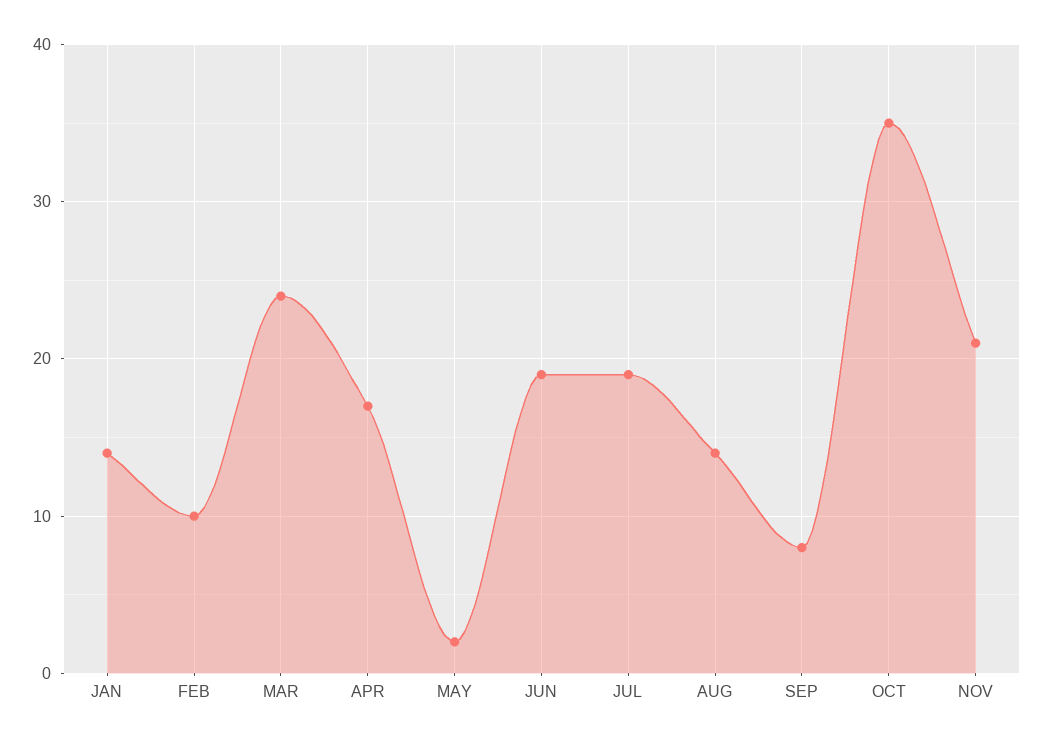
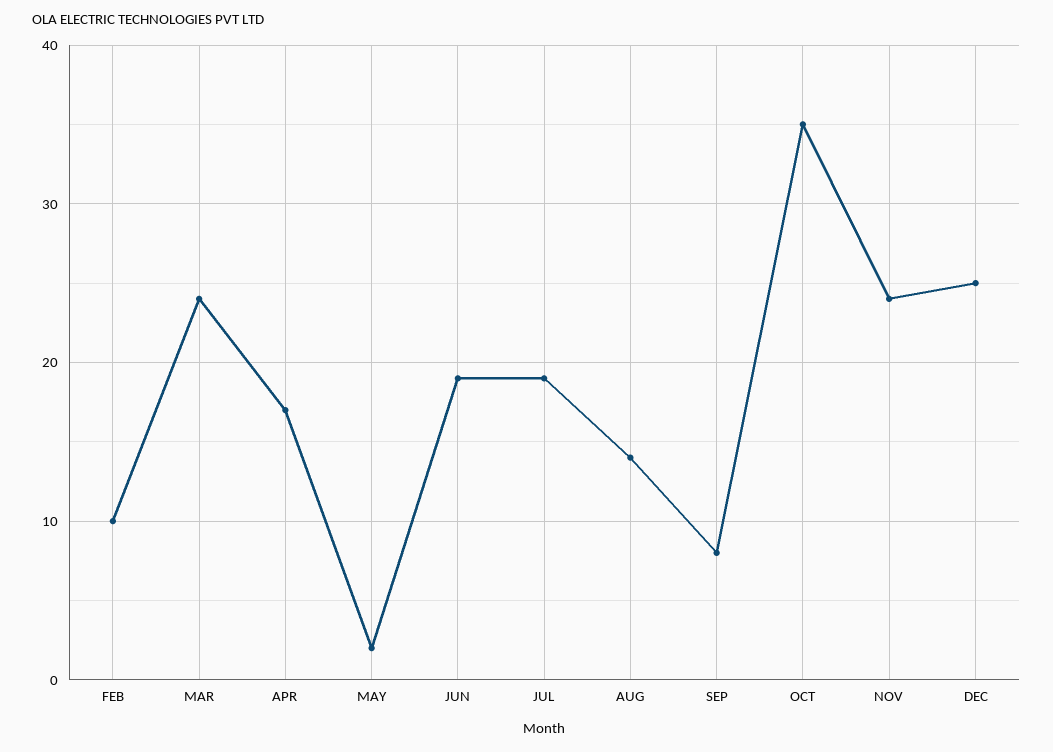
JAN: 14 -> none
NOV: 21 -> 24
DEC: none -> 25

